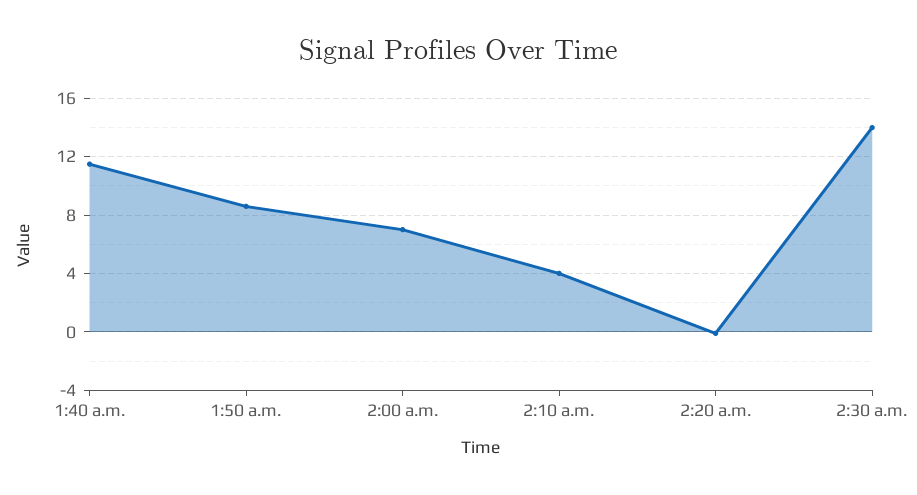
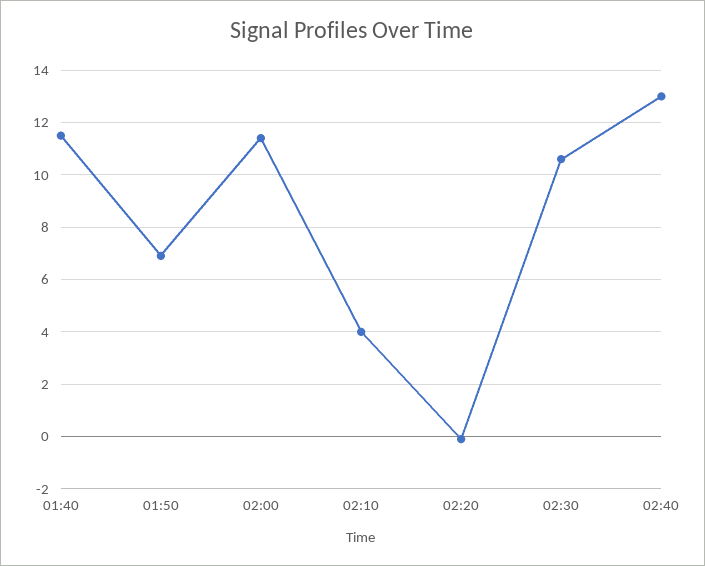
1:50 a.m.: 8.5 -> 7
2:00 a.m.: 7 -> 11.5
2:30 a.m.: 14 -> 10.5
02:40: none -> 13

